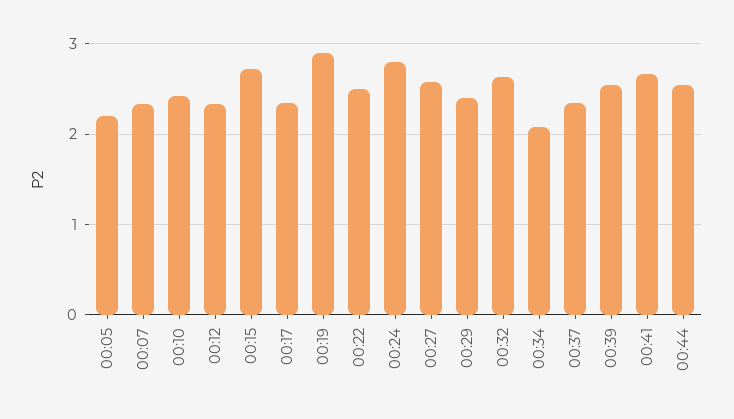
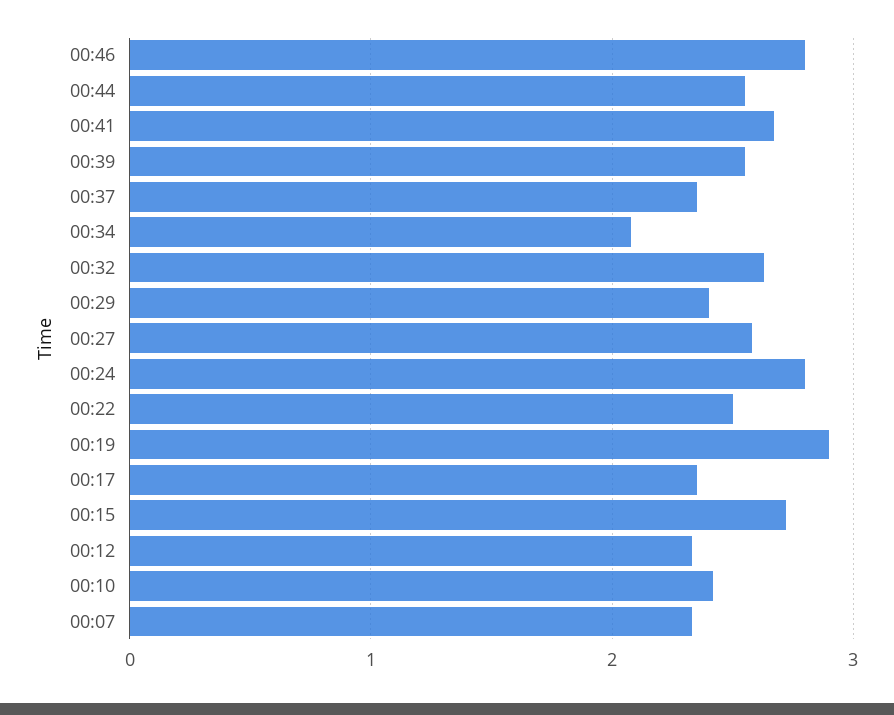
00:05: 2.2 -> none
00:46: none -> 2.8

